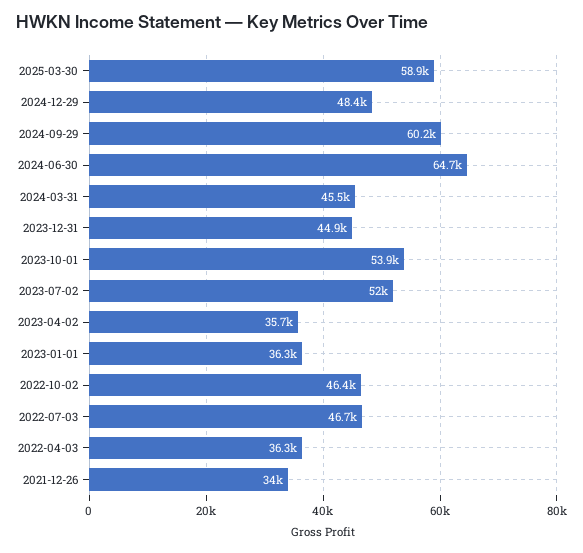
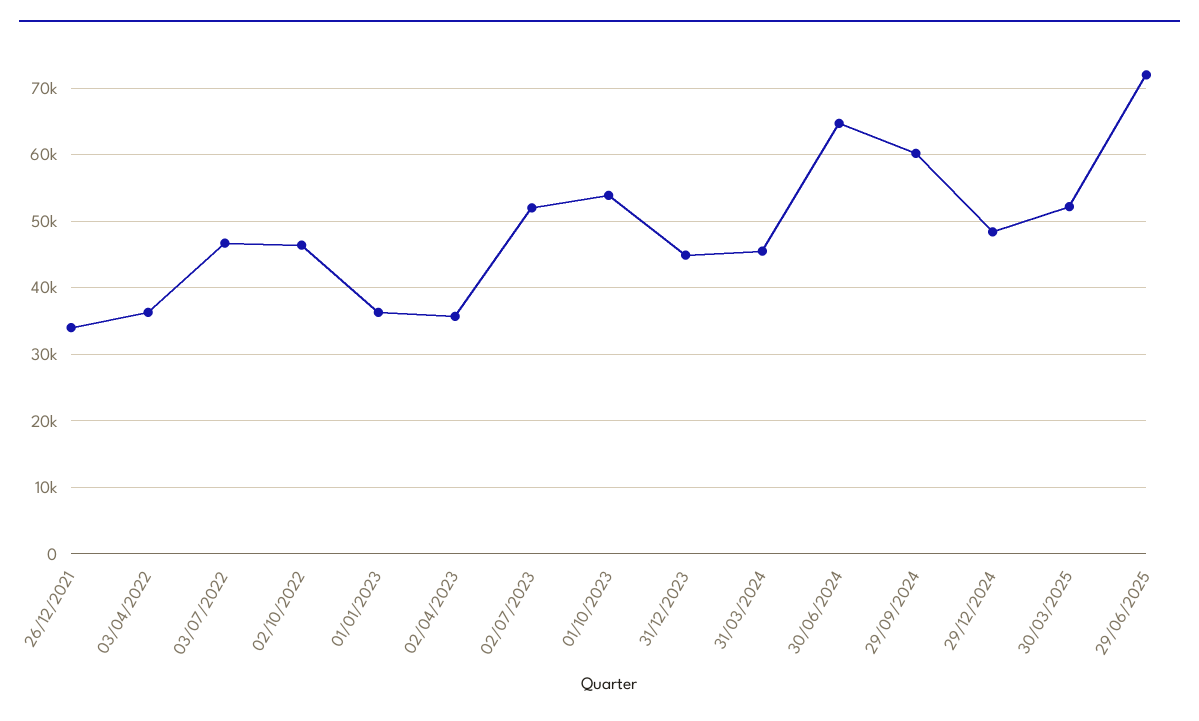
2025-03-30: 58900 -> 52000
29/06/2025: none -> 72000

